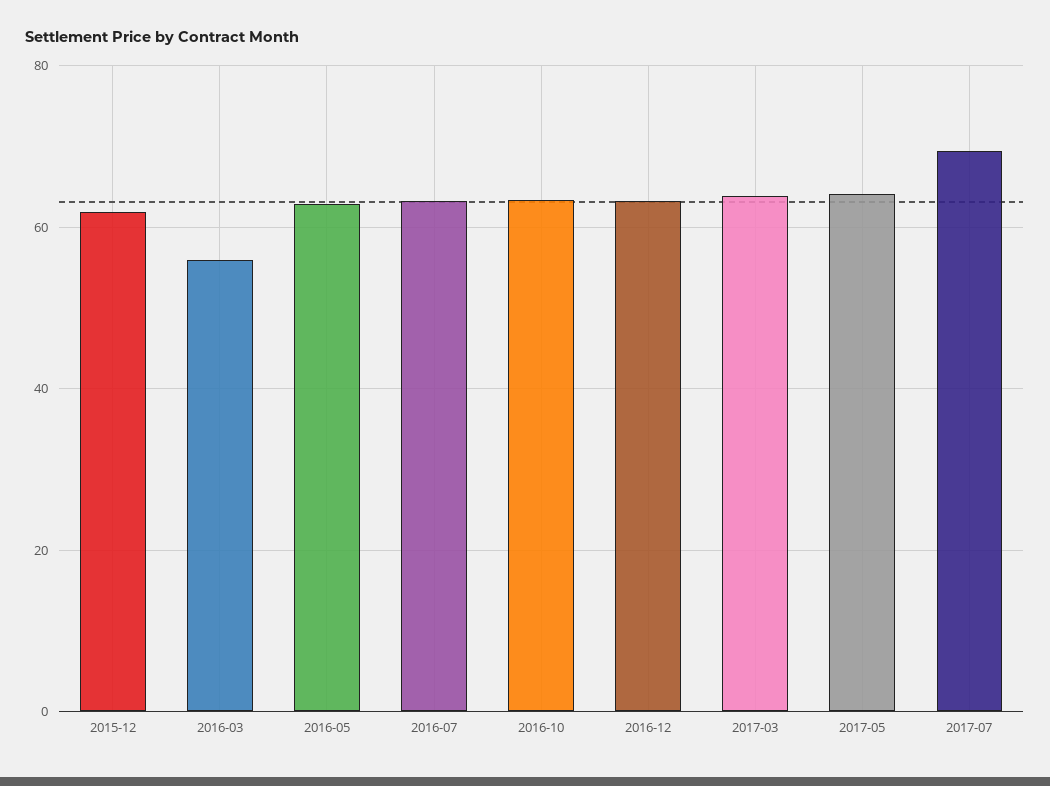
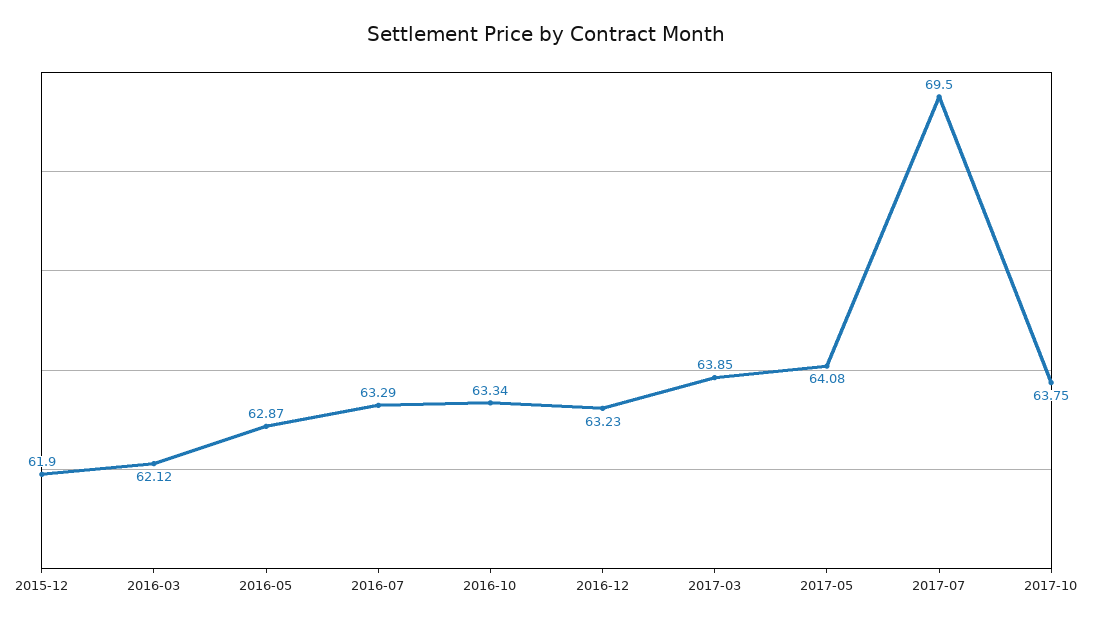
2016-03: 56 -> 62.12
2017-10: none -> 63.75

